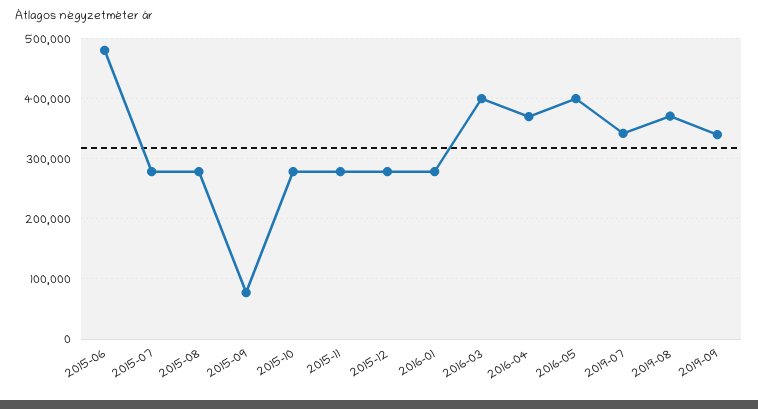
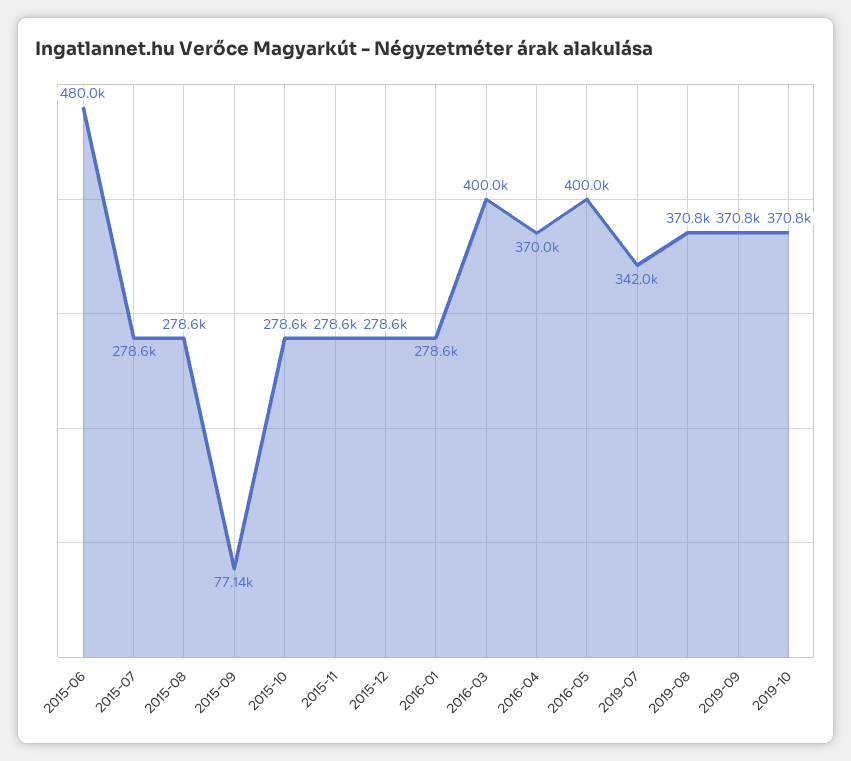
2019-09: 340000 -> 370800
2019-10: none -> 370800

